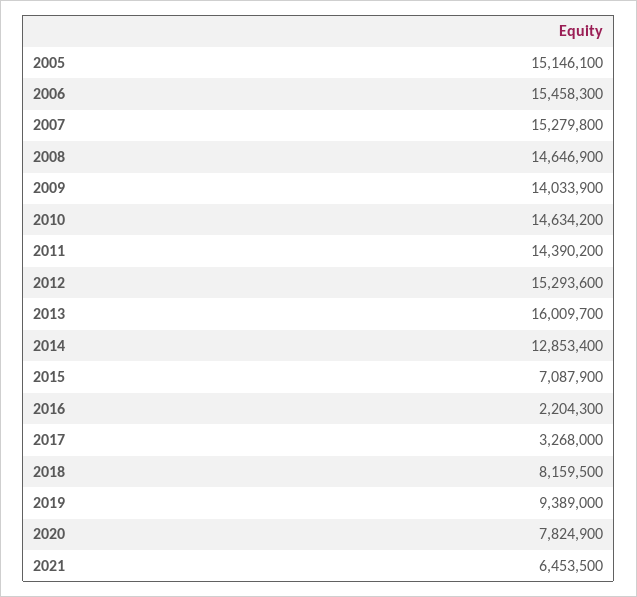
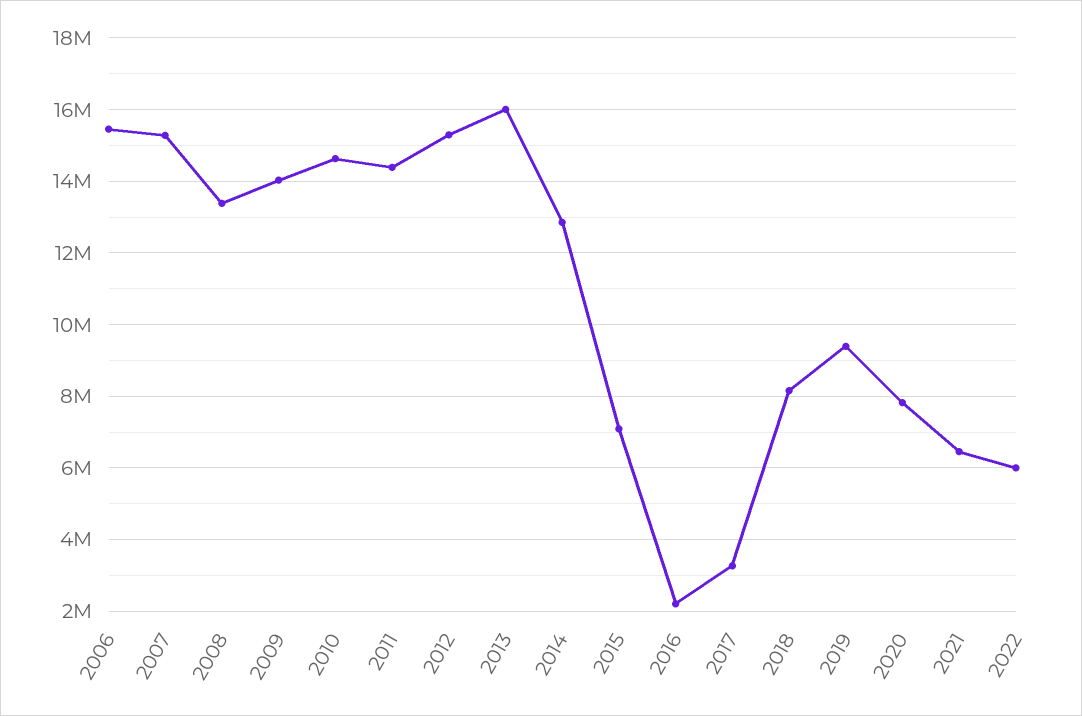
2005: 15146100 -> none
2008: 14646900 -> 13400000
2022: none -> 6000000

